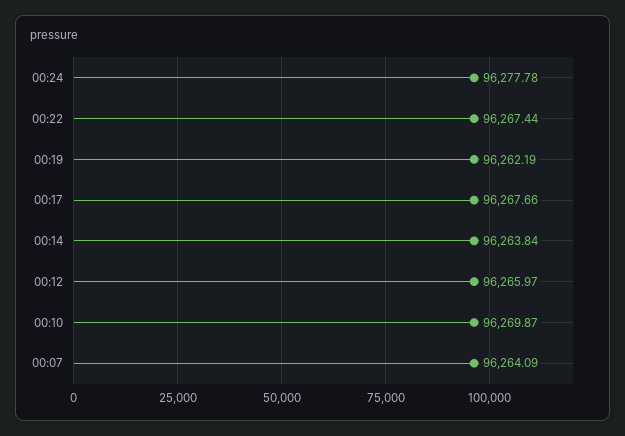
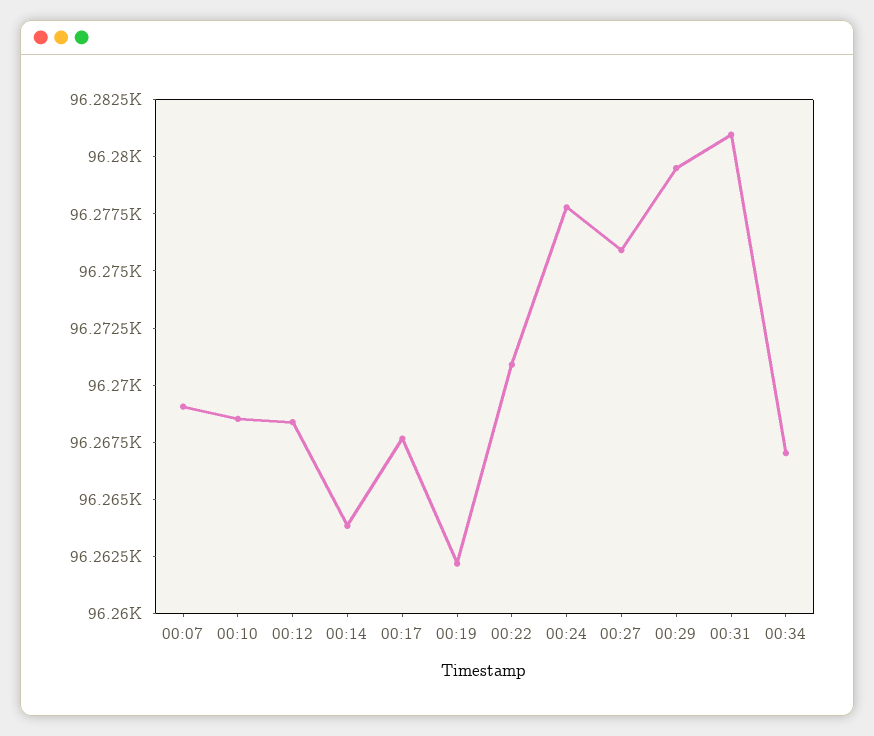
00:22: 96267.44 -> 96271
00:12: 96265.97 -> 96268.5
00:10: 96269.87 -> 96268.5
00:07: 96264.09 -> 96269
00:27: none -> 96276
00:29: none -> 96279.5
00:31: none -> 96281
00:34: none -> 96267

